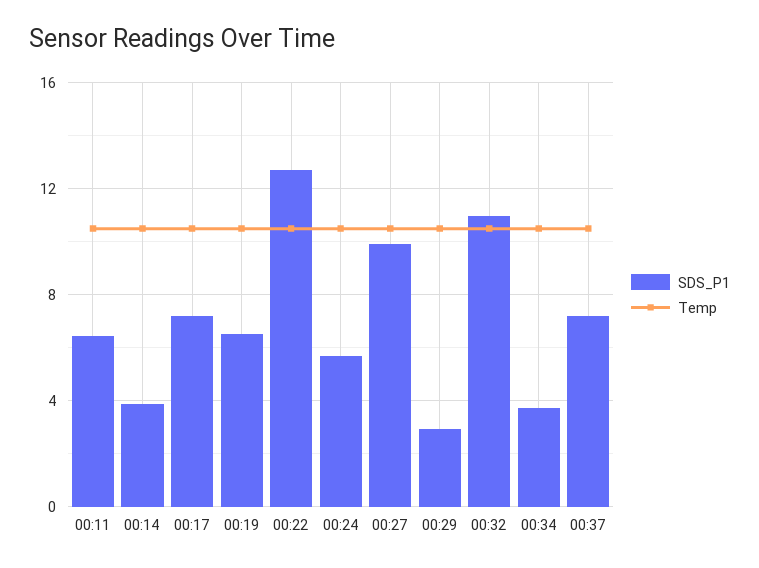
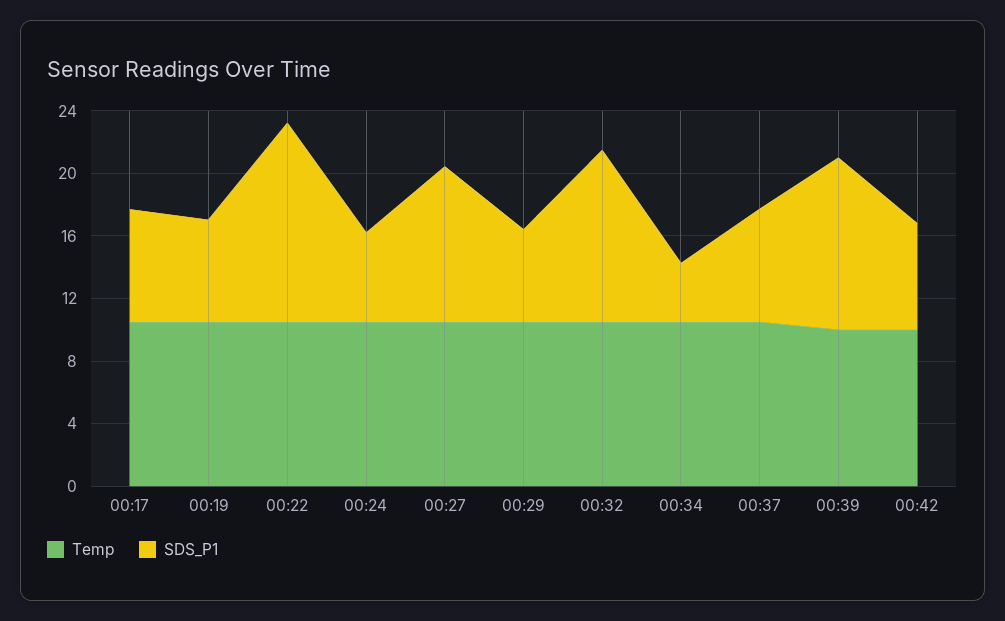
SDS_P1, 00:11: 6.5 -> none
Temp, 00:11: 10.5 -> none
SDS_P1, 00:14: 4 -> none
Temp, 00:14: 10.5 -> none
SDS_P1, 00:29: 3 -> 6
Temp, 00:39: none -> 10
SDS_P1, 00:39: none -> 11
Temp, 00:42: none -> 10
SDS_P1, 00:42: none -> 7

